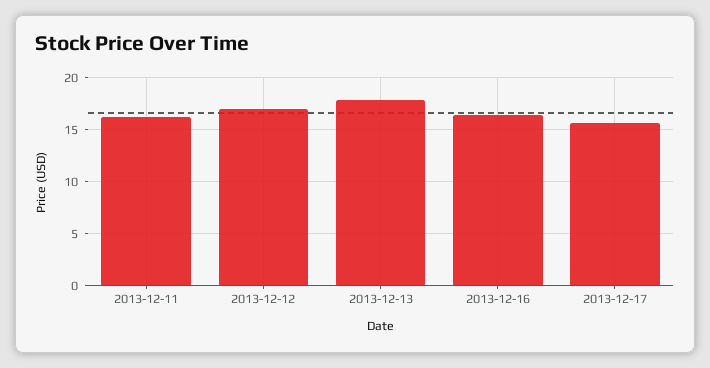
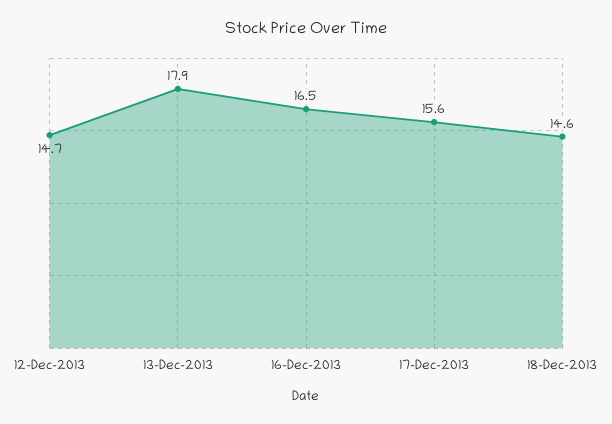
2013-12-11: 16 -> none
2013-12-12: 17 -> 14.7
18-Dec-2013: none -> 14.6

